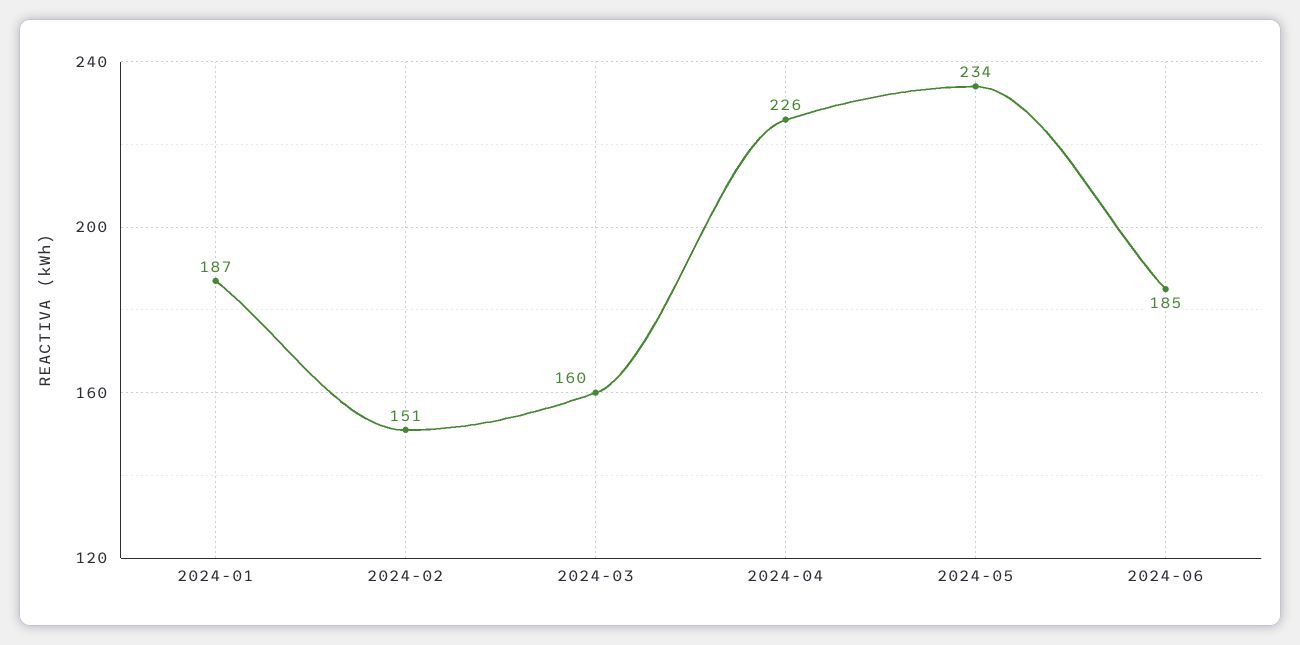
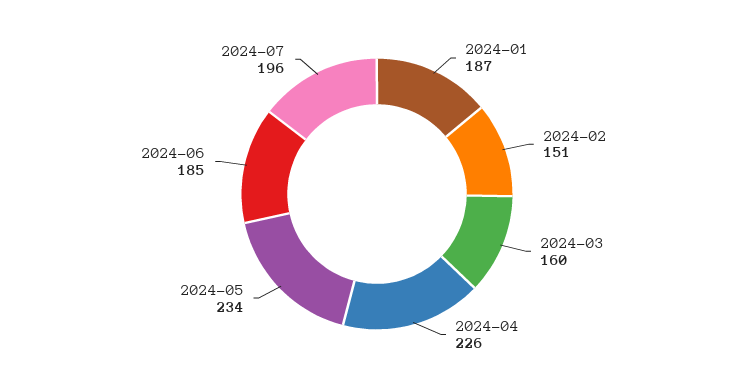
2024-07: none -> 196

